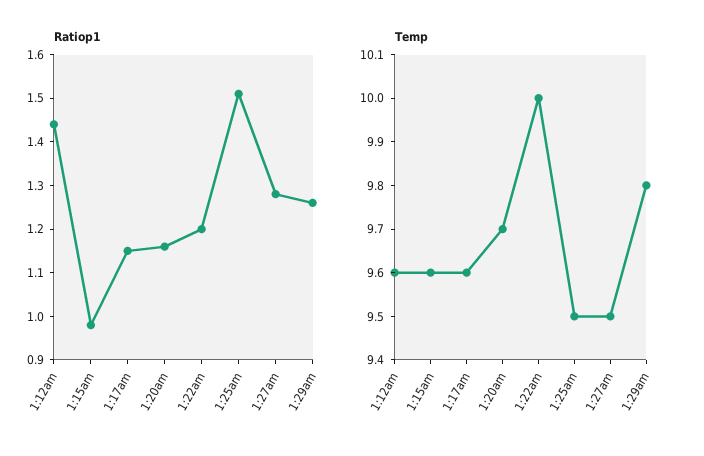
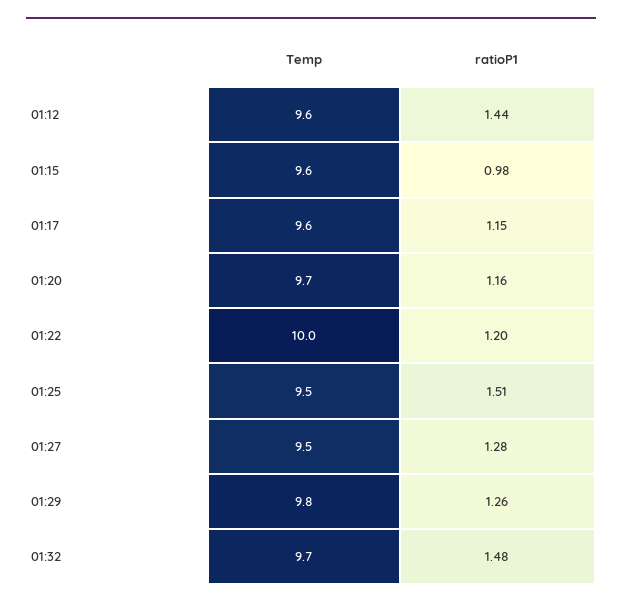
Temp, 01:32: none -> 9.7
Ratiop1, 01:32: none -> 1.48

